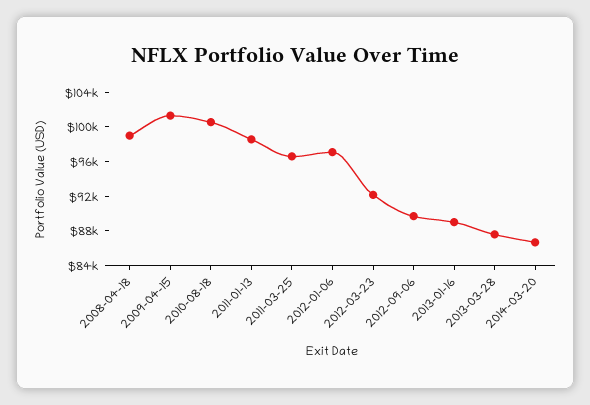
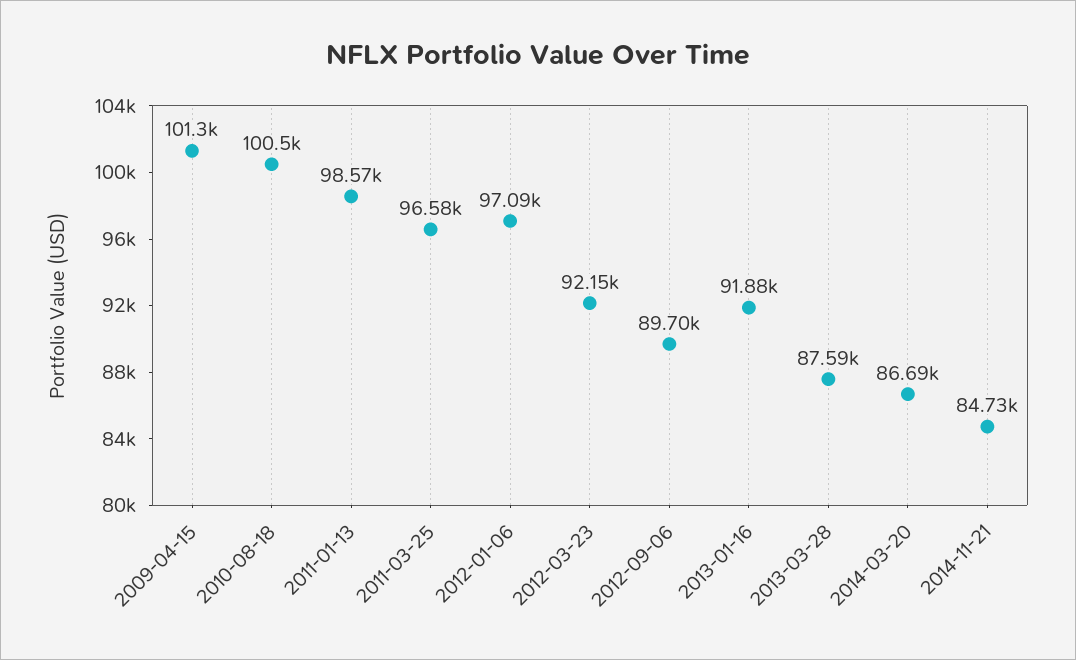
2008-04-18: 99000 -> none
2013-01-16: 89000 -> 91880
2014-11-21: none -> 84730

